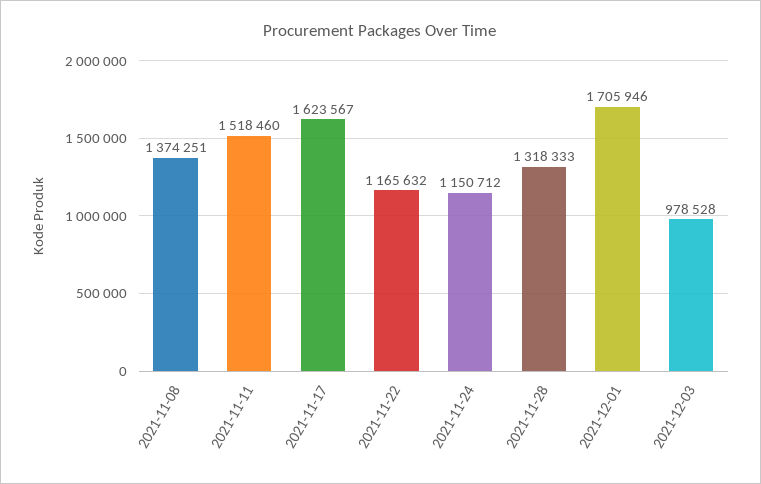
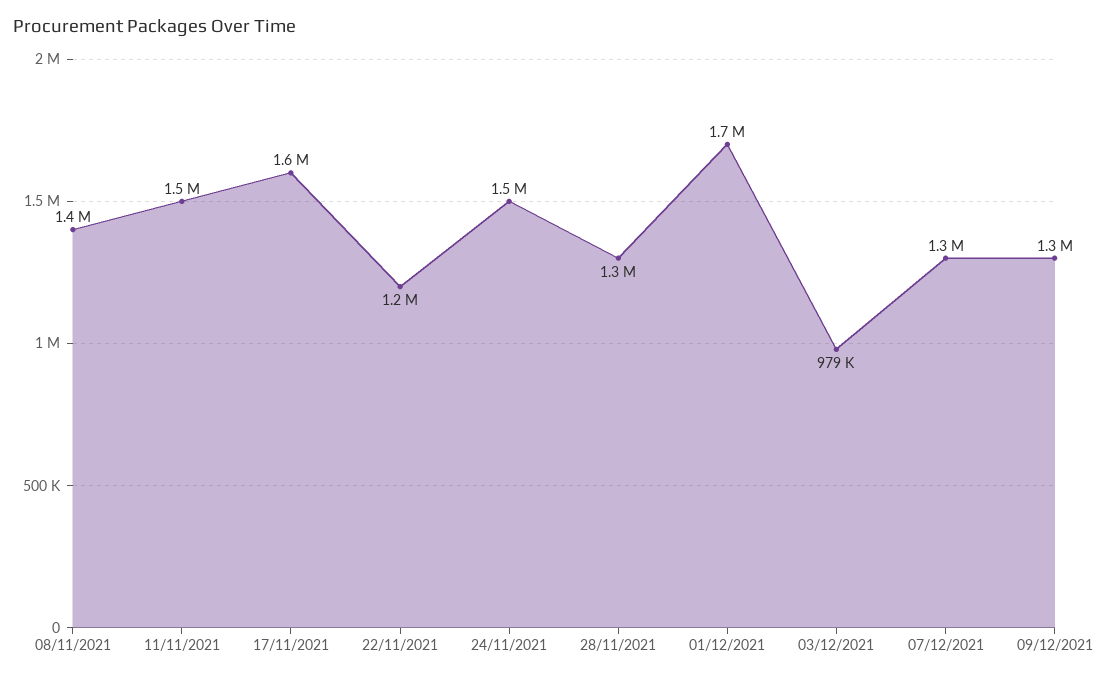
2021-11-24: 1150712 -> 1500000
07/12/2021: none -> 1300000
09/12/2021: none -> 1300000

